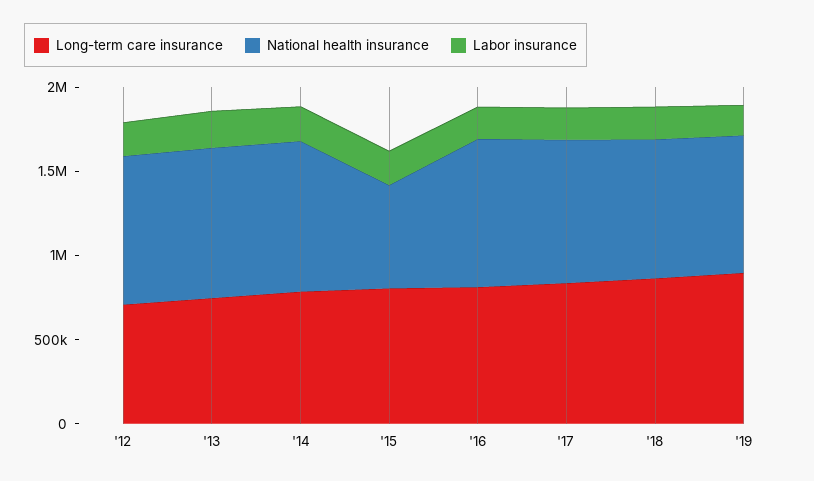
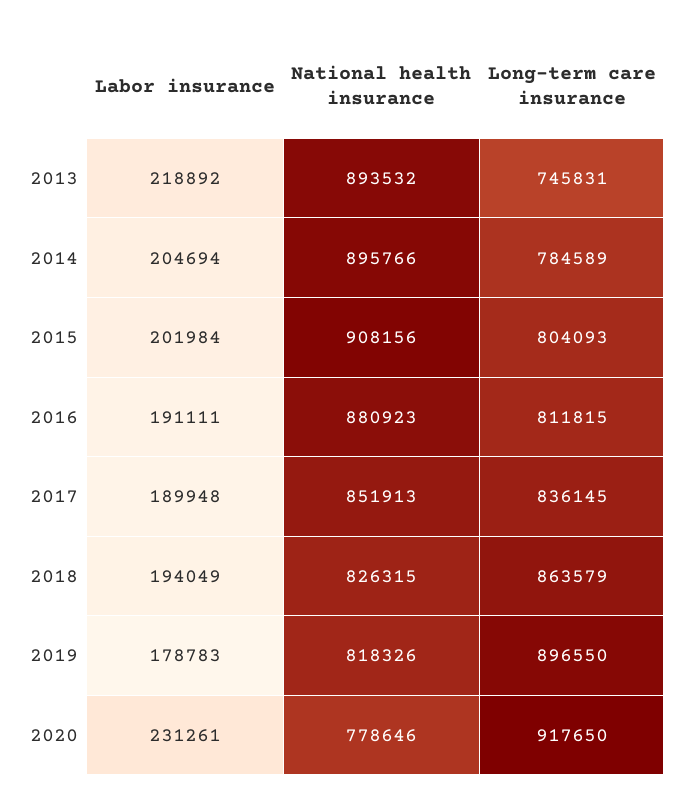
Long-term care insurance, '12: 700000 -> none
National health insurance, '12: 900000 -> none
Labor insurance, '12: 200000 -> none
National health insurance, '15: 600000 -> 908156
Labor insurance, 2020: none -> 231261
National health insurance, 2020: none -> 778646
Long-term care insurance, 2020: none -> 917650

